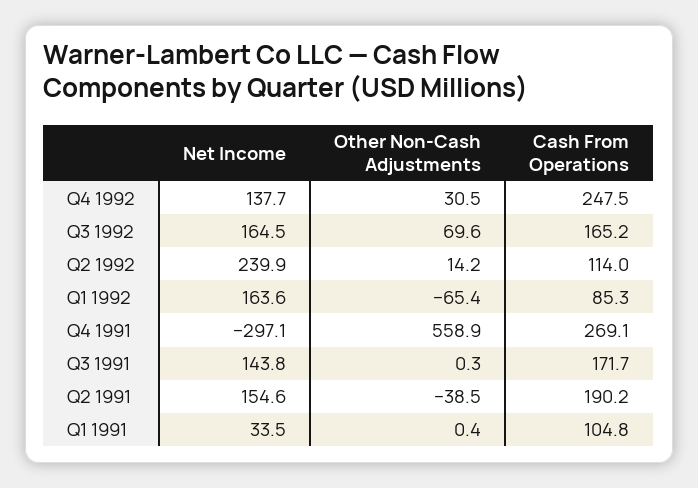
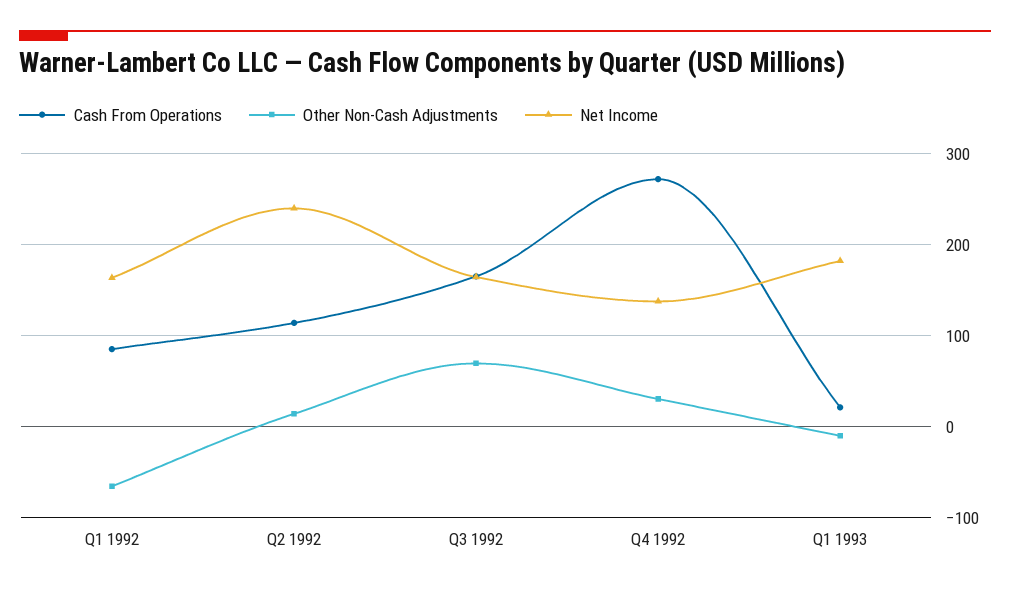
Cash From Operations, Q4 1992: 247.5 -> 270
Net Income, Q4 1991: -297.1 -> none
Other Non-Cash Adjustments, Q4 1991: 558.9 -> none
Cash From Operations, Q4 1991: 269.1 -> none
Net Income, Q3 1991: 143.8 -> none
Other Non-Cash Adjustments, Q3 1991: 0.3 -> none
Cash From Operations, Q3 1991: 171.7 -> none
Net Income, Q2 1991: 154.6 -> none
Other Non-Cash Adjustments, Q2 1991: -38.5 -> none
Cash From Operations, Q2 1991: 190.2 -> none
Net Income, Q1 1991: 33.5 -> none
Other Non-Cash Adjustments, Q1 1991: 0.4 -> none
Cash From Operations, Q1 1991: 104.8 -> none
Cash From Operations, Q1 1993: none -> 20
Other Non-Cash Adjustments, Q1 1993: none -> -10
Net Income, Q1 1993: none -> 180

